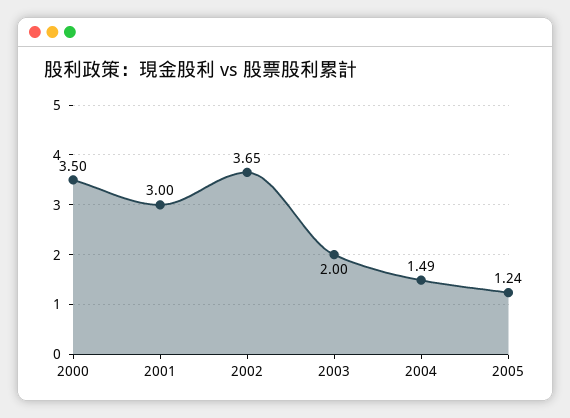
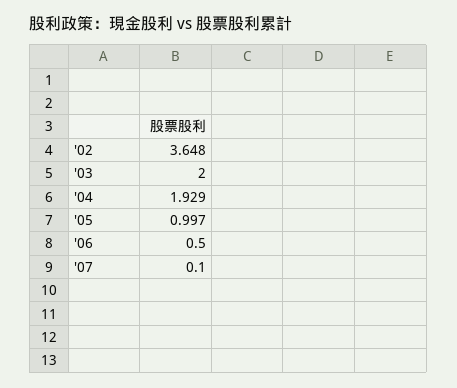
2000: 3.5 -> none
2001: 3 -> none
2004: 1.49 -> 1.929
2005: 1.24 -> 0.997
'06: none -> 0.5
'07: none -> 0.1

